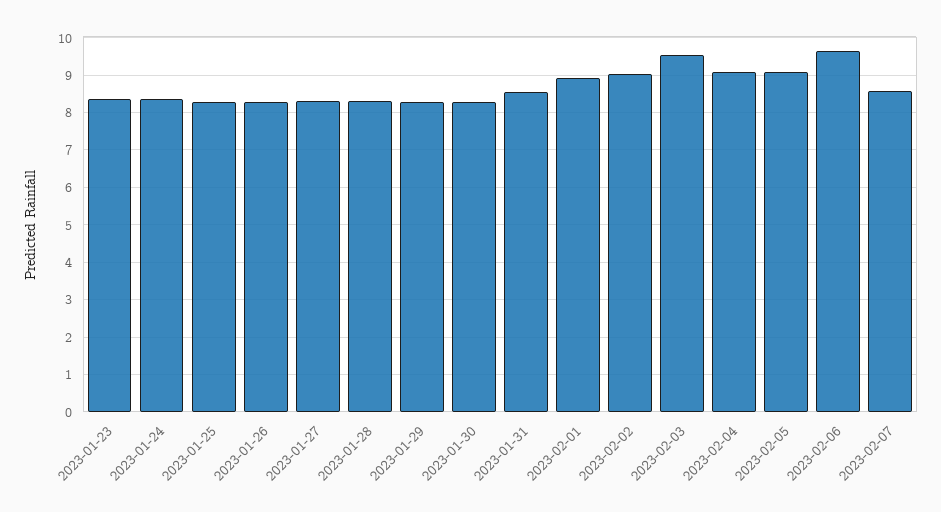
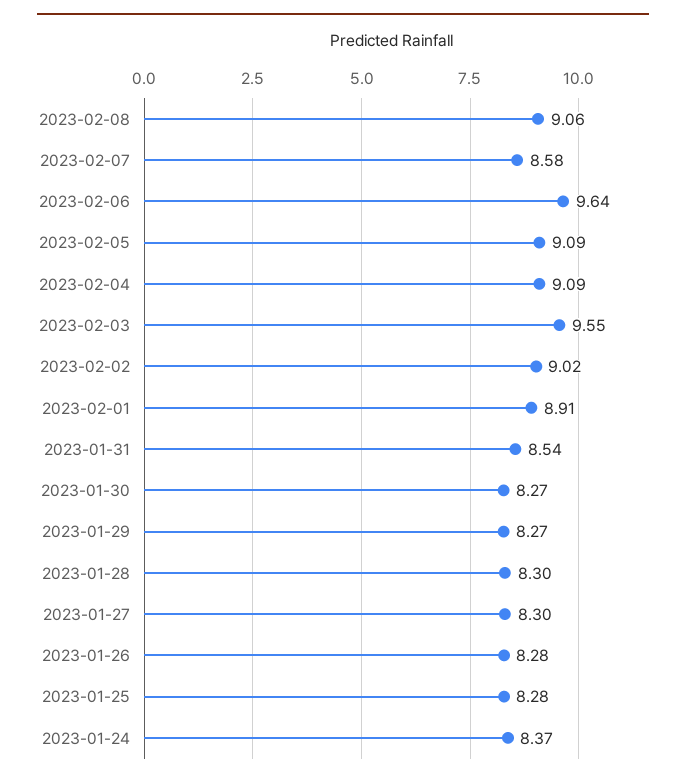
2023-01-23: 8.4 -> none
2023-02-08: none -> 9.06

